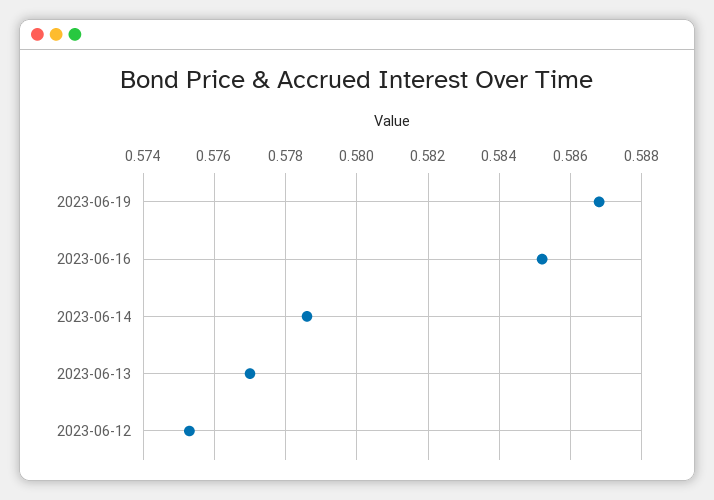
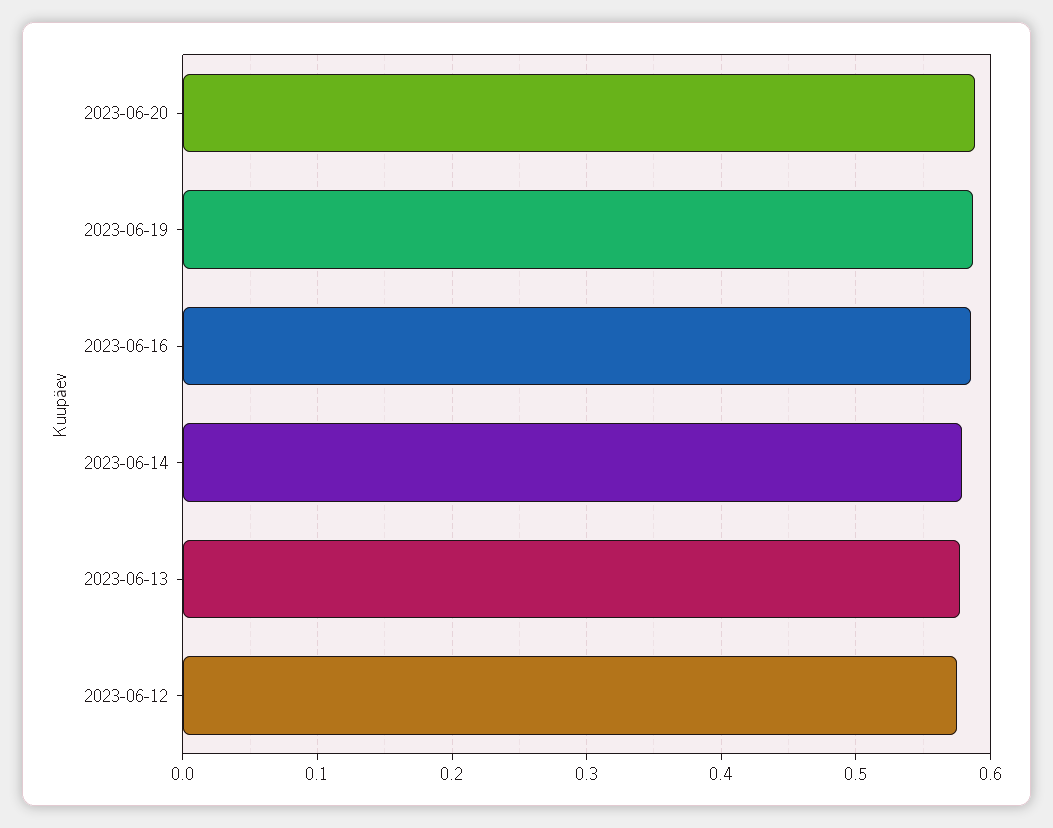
2023-06-20: none -> 0.59

